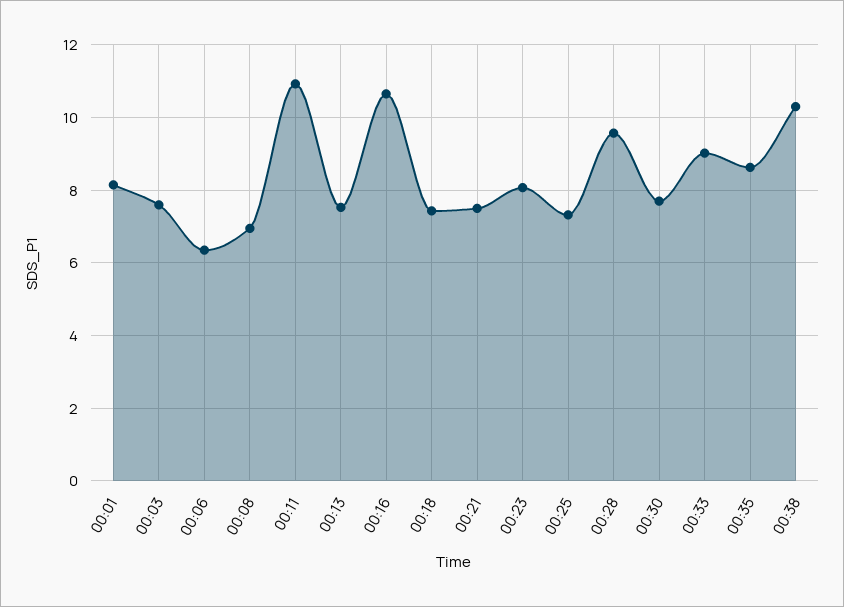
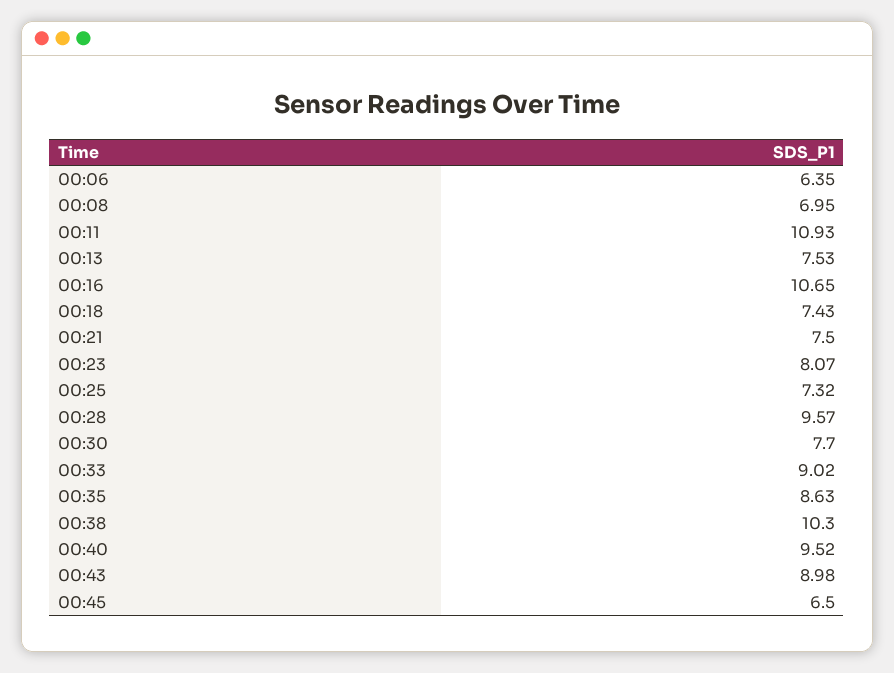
00:01: 8.2 -> none
00:03: 7.6 -> none
00:40: none -> 9.52
00:43: none -> 8.98
00:45: none -> 6.5

